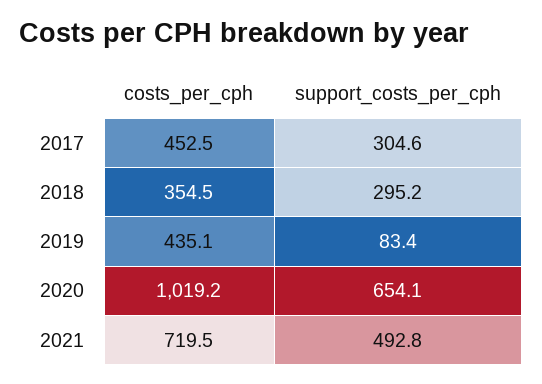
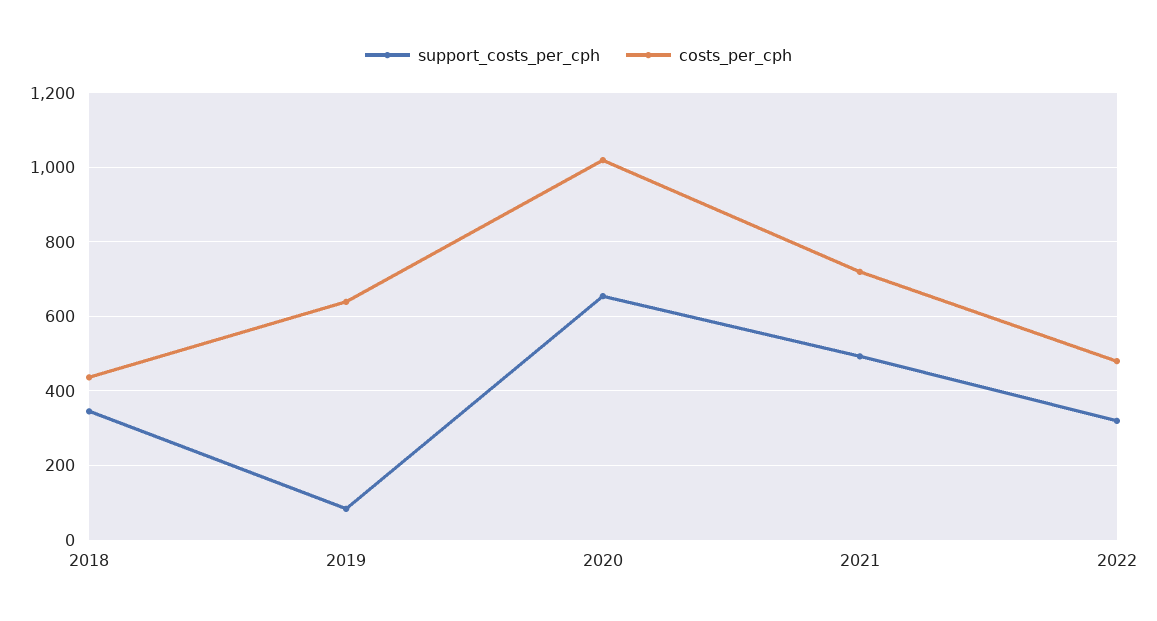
costs_per_cph, 2017: 452.5 -> none
support_costs_per_cph, 2017: 304.6 -> none
costs_per_cph, 2018: 354.5 -> 440
support_costs_per_cph, 2018: 295.2 -> 340
costs_per_cph, 2019: 435.1 -> 640
support_costs_per_cph, 2022: none -> 320
costs_per_cph, 2022: none -> 480

